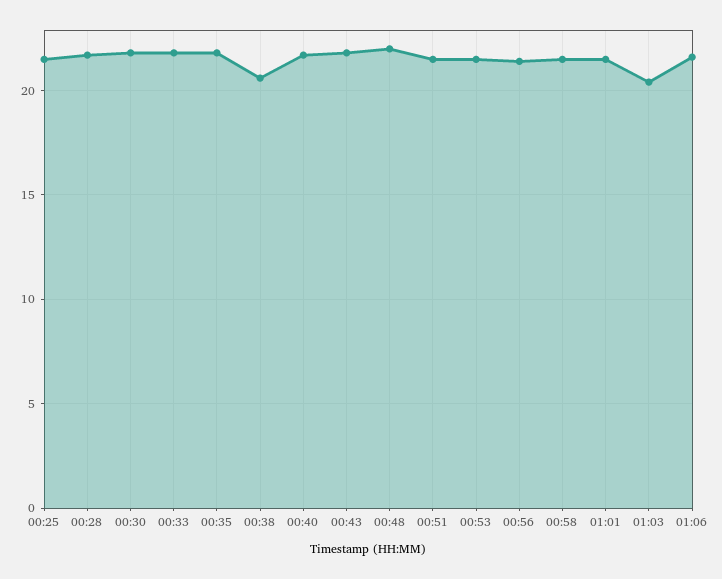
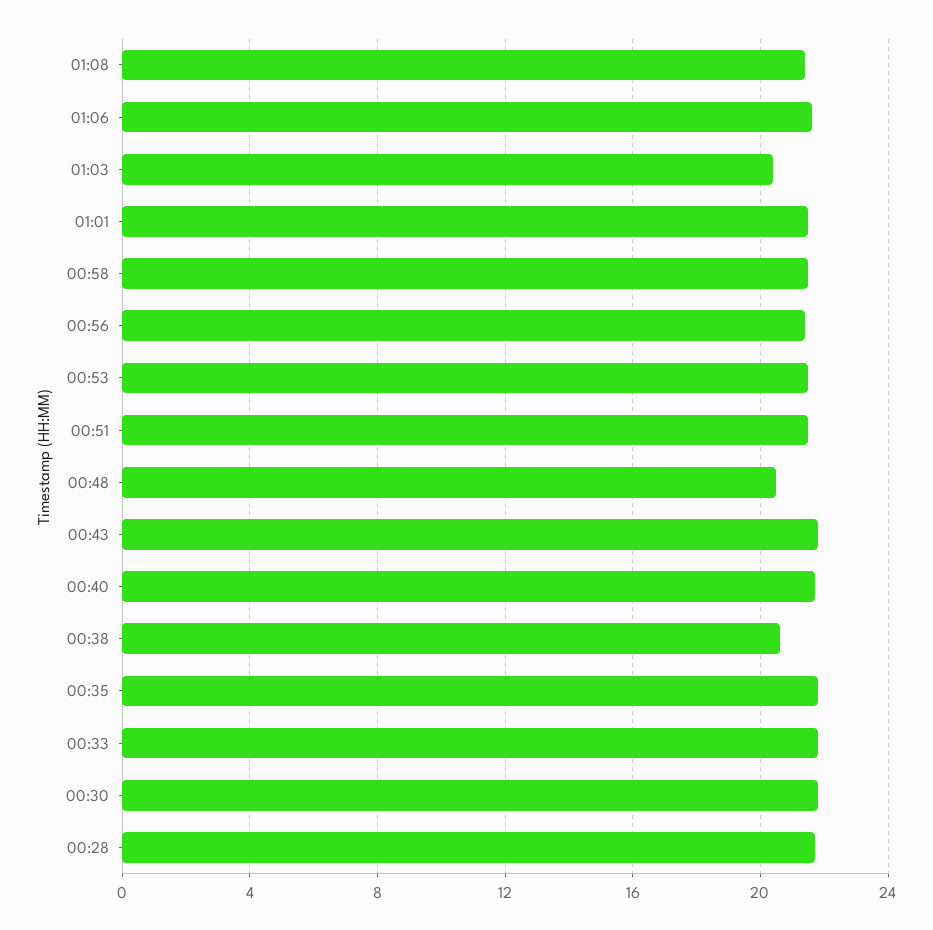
00:25: 21.5 -> none
00:48: 22 -> 20.5
01:08: none -> 21.5

